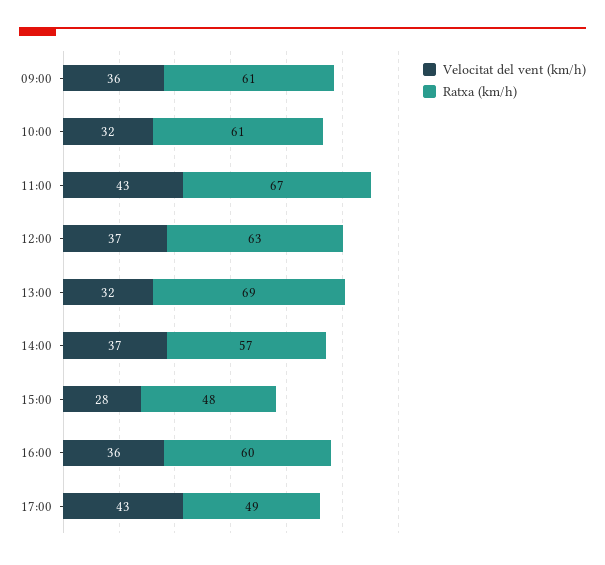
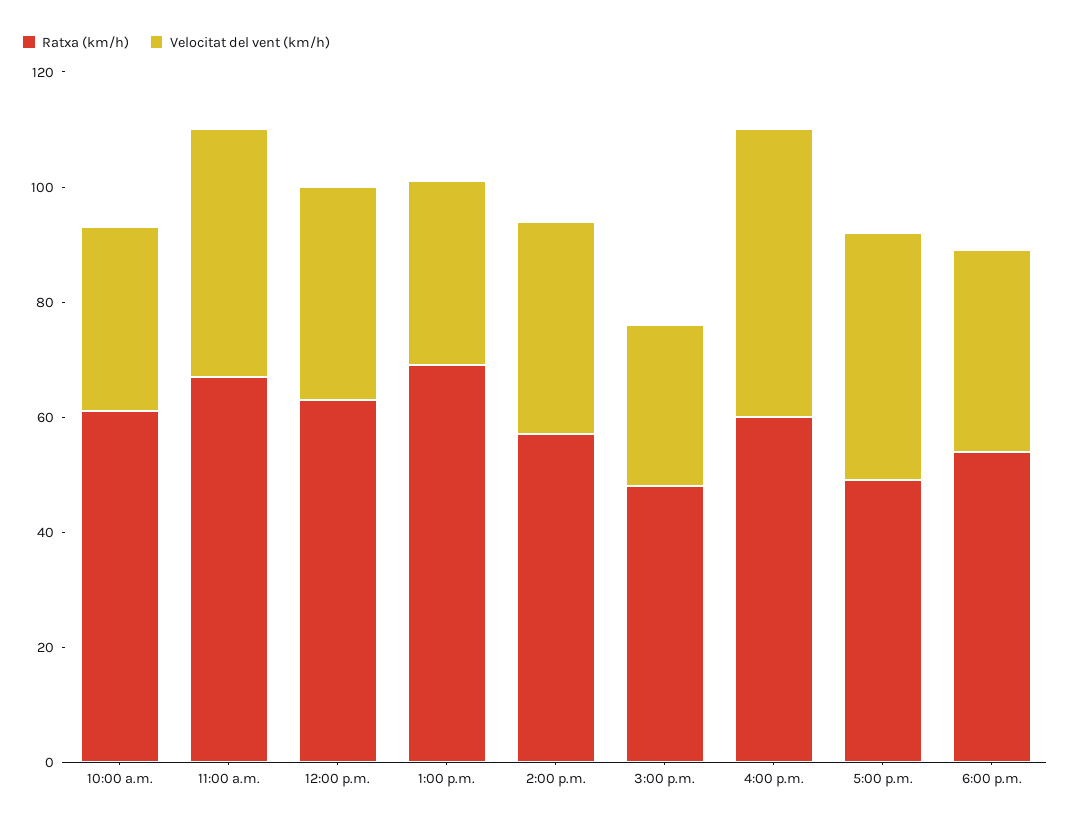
Velocitat del vent (km/h), 09:00: 36 -> none
Ratxa (km/h), 09:00: 61 -> none
Velocitat del vent (km/h), 16:00: 36 -> 50
Ratxa (km/h), 6:00 p.m.: none -> 55
Velocitat del vent (km/h), 6:00 p.m.: none -> 35

